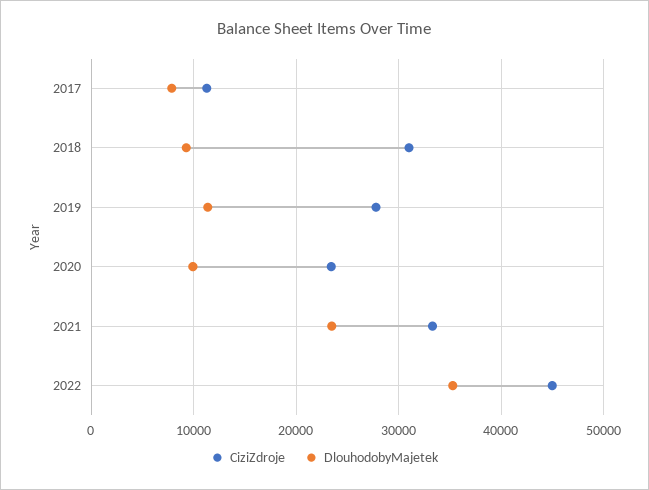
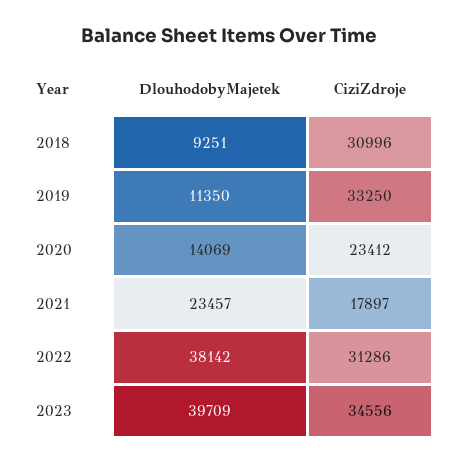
CiziZdroje, 2017: 11000 -> none
DlouhodobyMajetek, 2017: 8000 -> none
CiziZdroje, 2019: 28000 -> 33250
DlouhodobyMajetek, 2020: 10000 -> 14069
CiziZdroje, 2021: 33000 -> 17897
CiziZdroje, 2022: 45000 -> 31286
DlouhodobyMajetek, 2022: 35000 -> 38142
DlouhodobyMajetek, 2023: none -> 39709
CiziZdroje, 2023: none -> 34556

